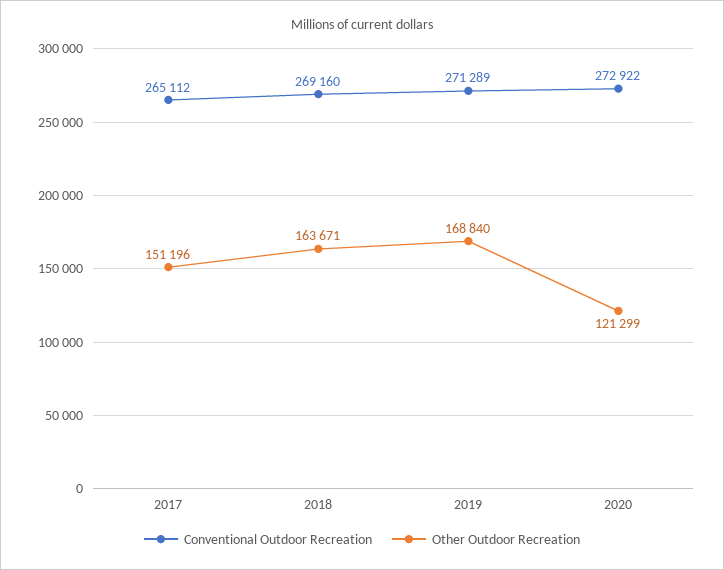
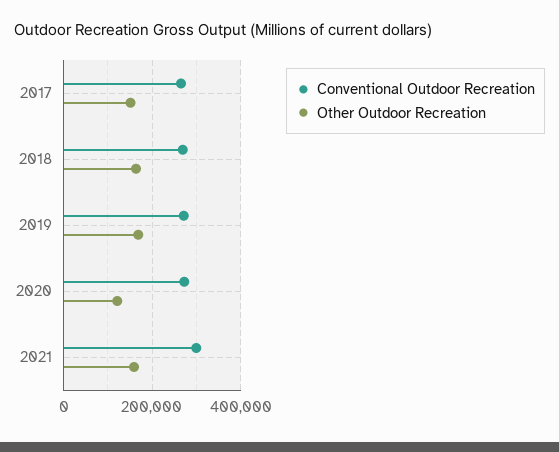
Conventional Outdoor Recreation, 2021: none -> 300000
Other Outdoor Recreation, 2021: none -> 160000

